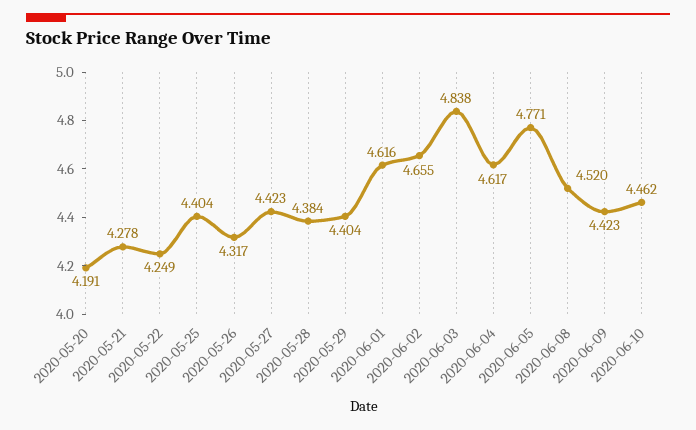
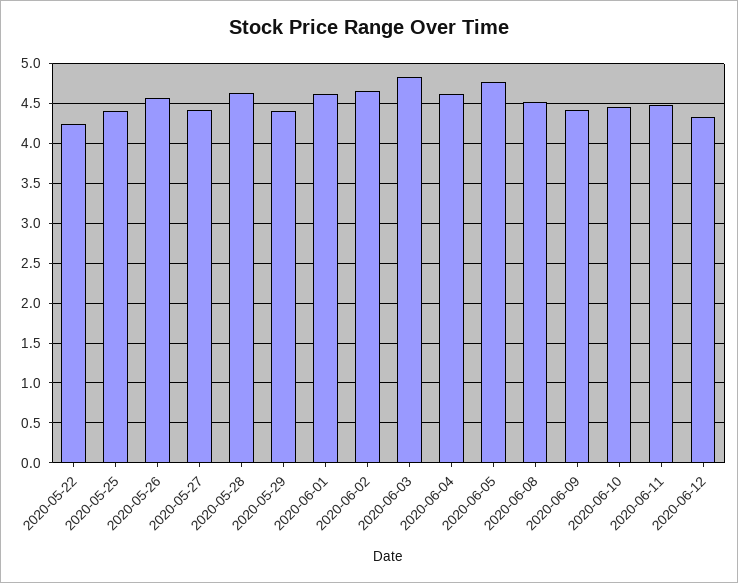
2020-05-20: 4.191 -> none
2020-05-21: 4.278 -> none
2020-05-26: 4.317 -> 4.6
2020-05-28: 4.384 -> 4.6
2020-06-11: none -> 4.5
2020-06-12: none -> 4.3

